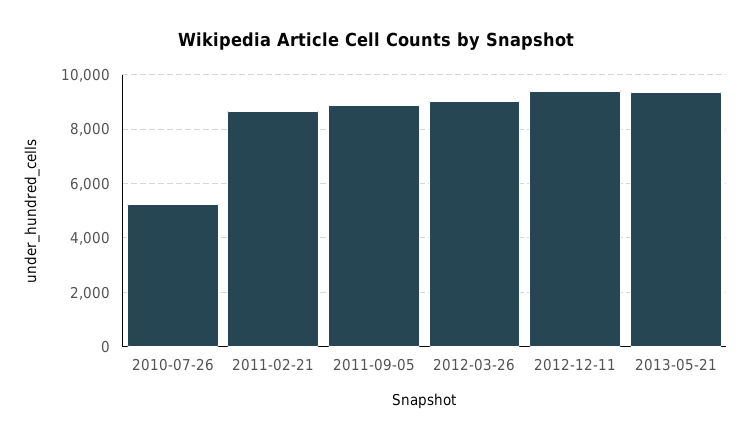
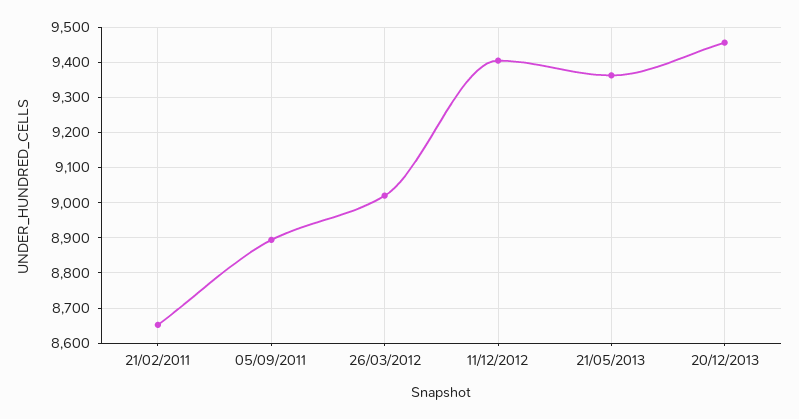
2010-07-26: 5250 -> none
20/12/2013: none -> 9460

